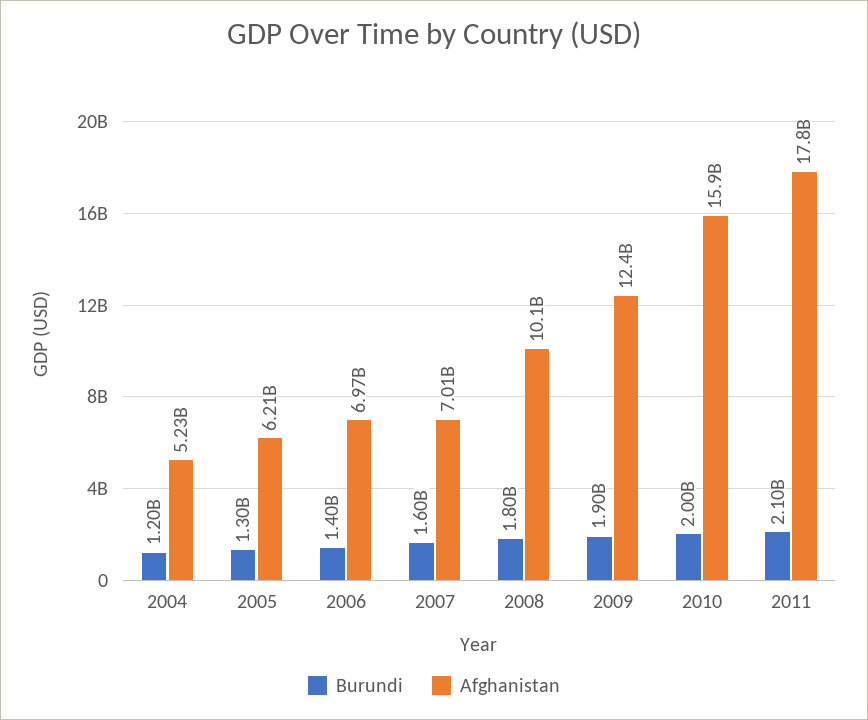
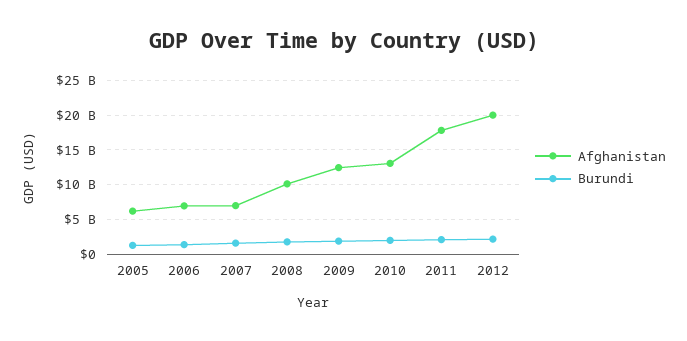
Burundi, 2004: 1200000000 -> none
Afghanistan, 2004: 5230000000 -> none
Afghanistan, 2010: 15900000000 -> 13000000000
Afghanistan, 2012: none -> 20000000000
Burundi, 2012: none -> 2000000000

